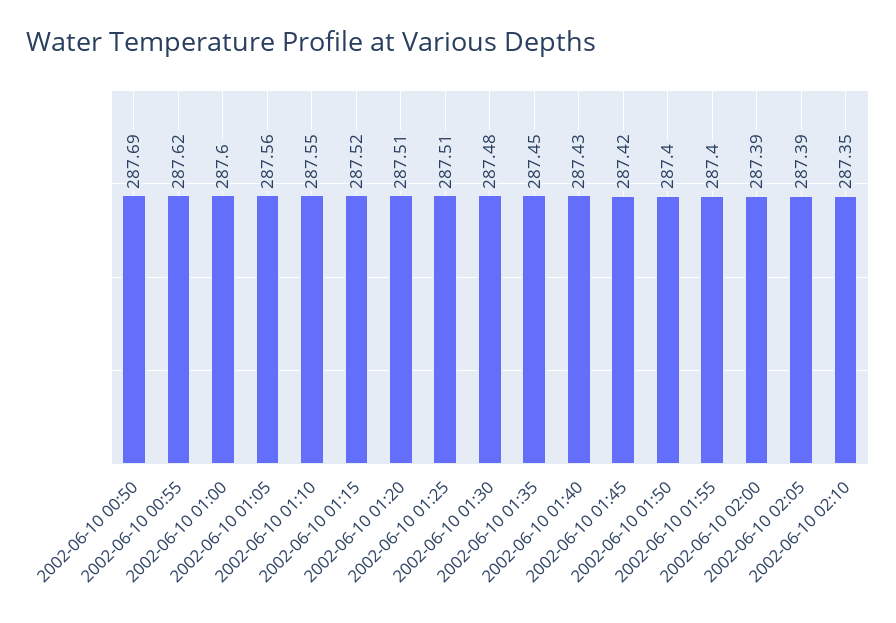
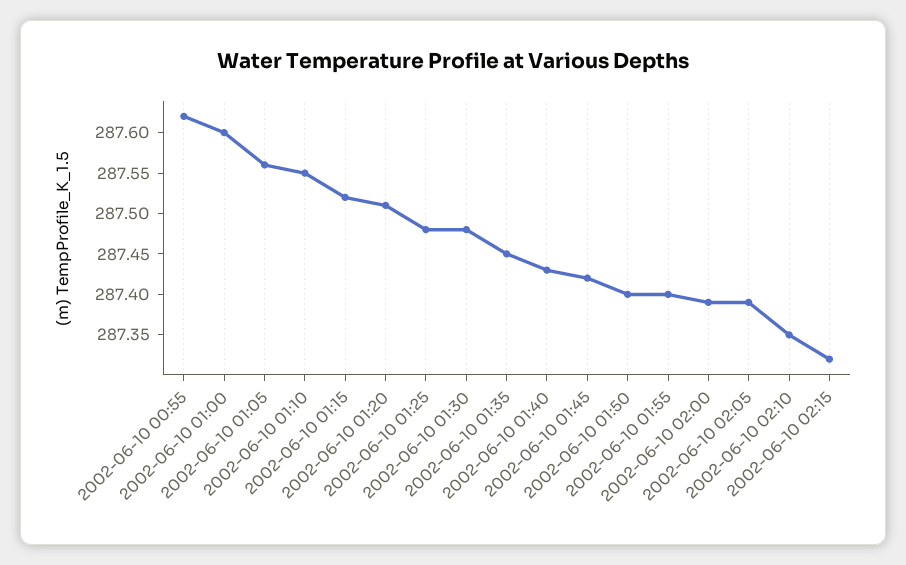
2002-06-10 00:50: 287.69 -> none
2002-06-10 01:25: 287.51 -> 287.48
2002-06-10 02:15: none -> 287.32

